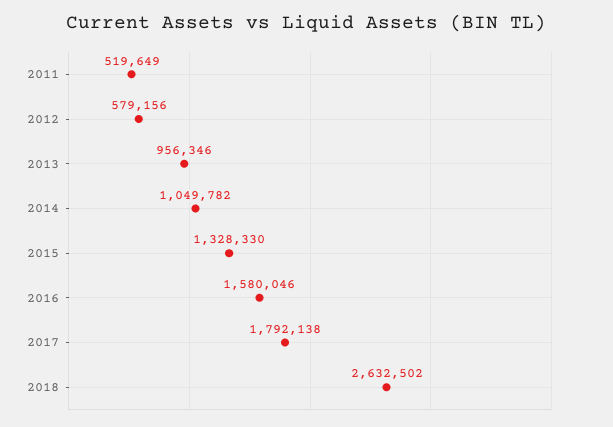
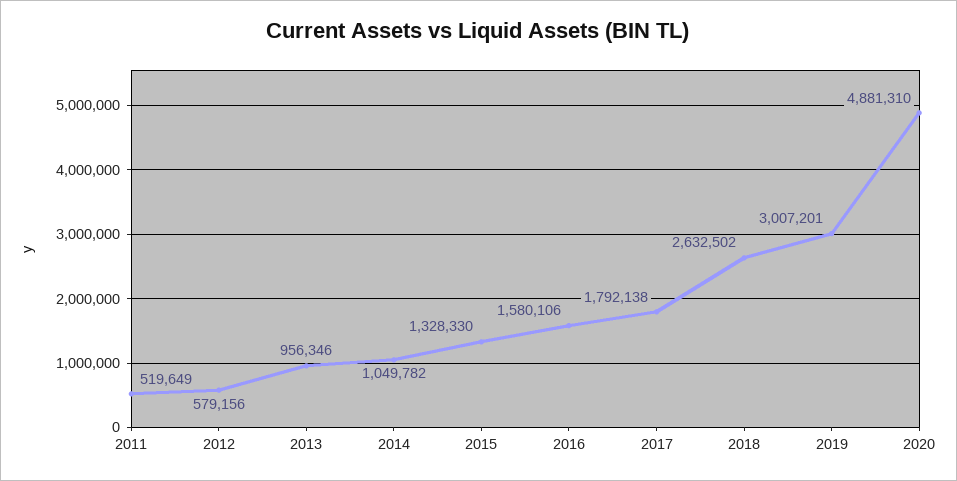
2016: 1580046 -> 1580106
2019: none -> 3007201
2020: none -> 4881310

